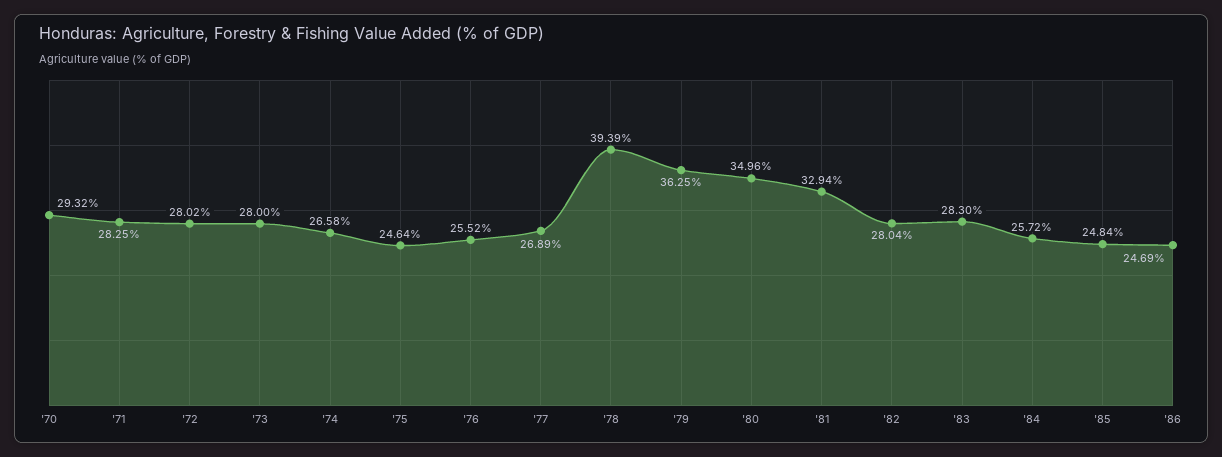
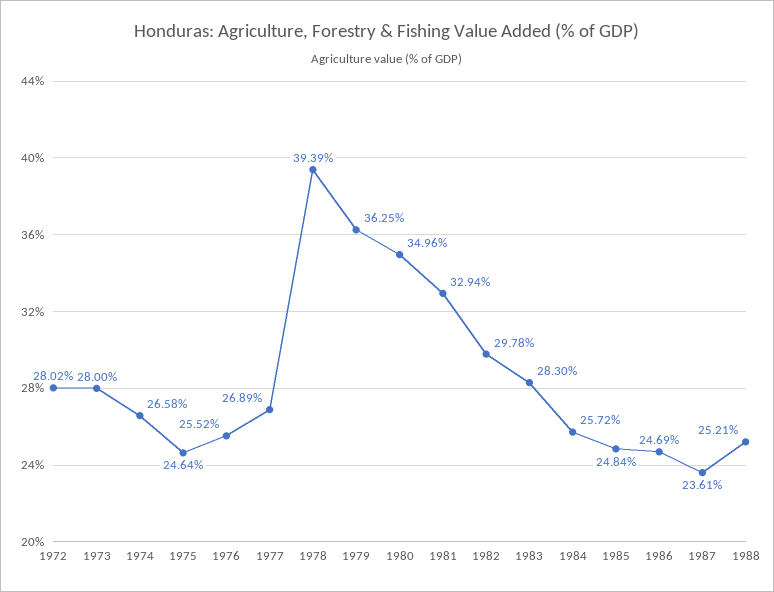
'70: 29.32 -> none
'71: 28.25 -> none
'82: 28.04 -> 29.78
1987: none -> 23.61
1988: none -> 25.21

